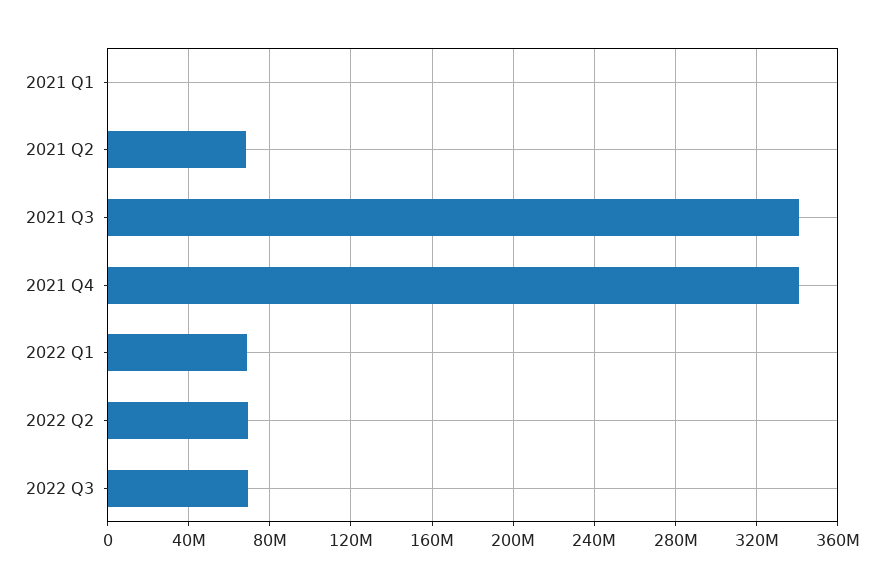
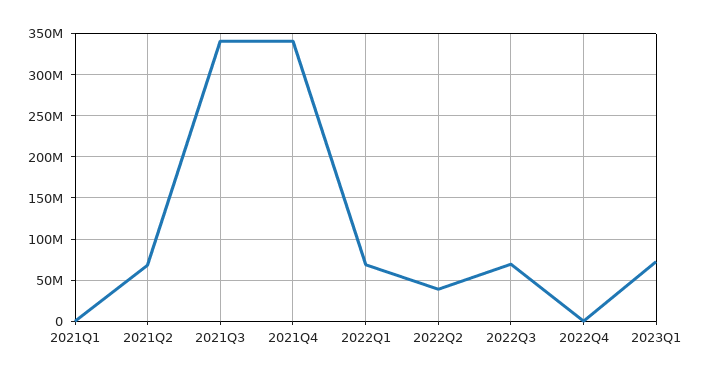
2022 Q2: 70000000 -> 40000000
2022Q4: none -> 0
2023Q1: none -> 70000000

